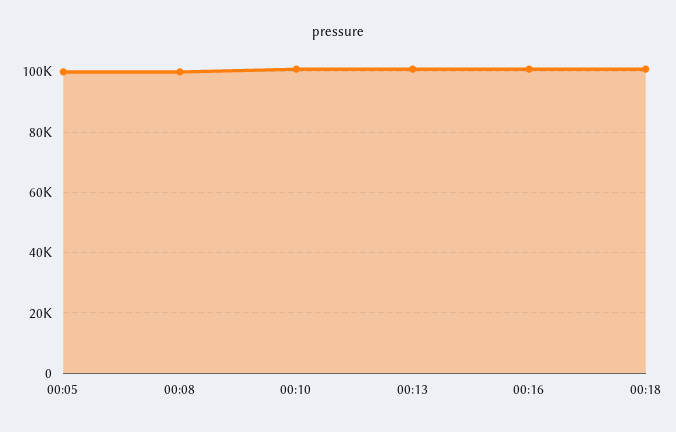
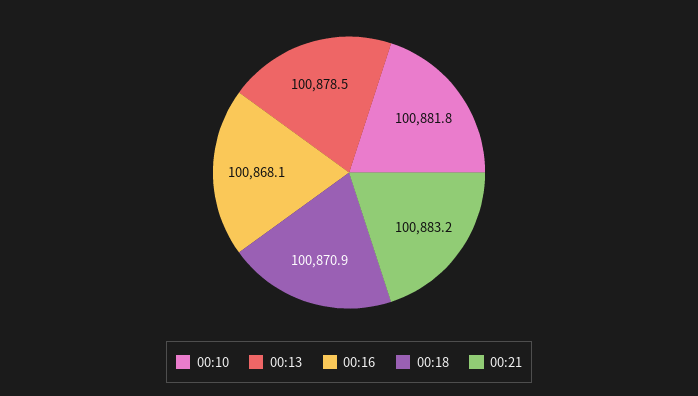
00:05: 100000 -> none
00:08: 100000 -> none
00:21: none -> 100883.2

